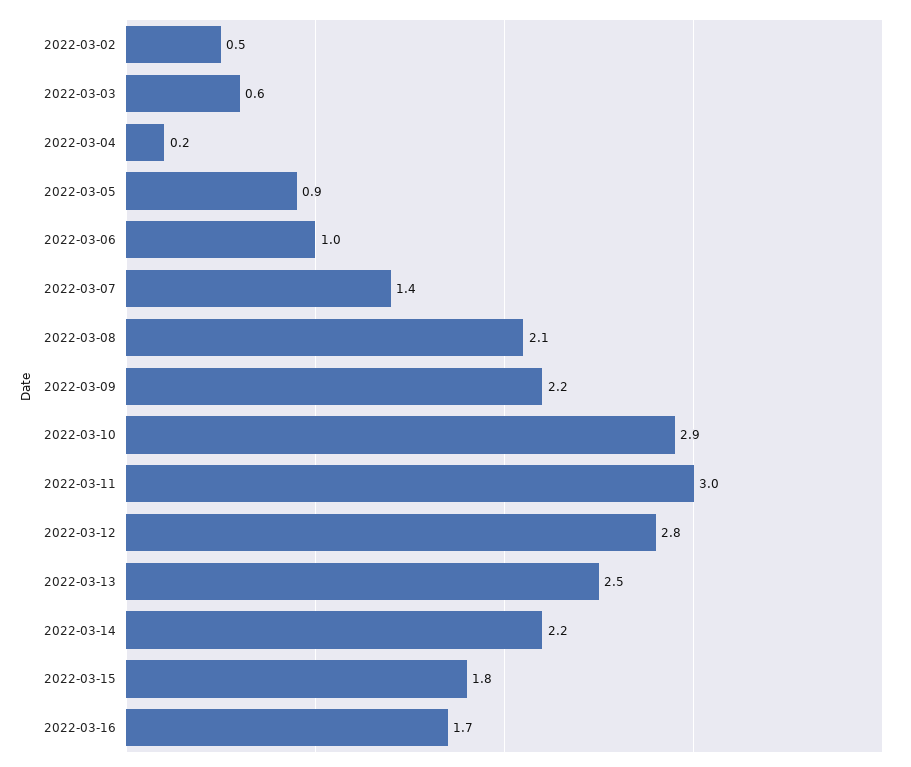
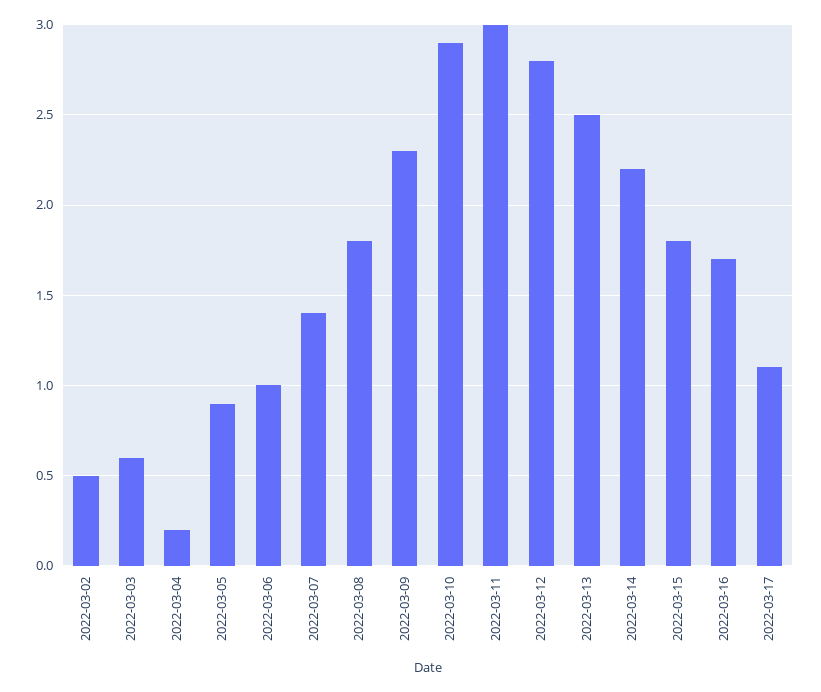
2022-03-08: 2.1 -> 1.8
2022-03-09: 2.2 -> 2.3
2022-03-17: none -> 1.1

